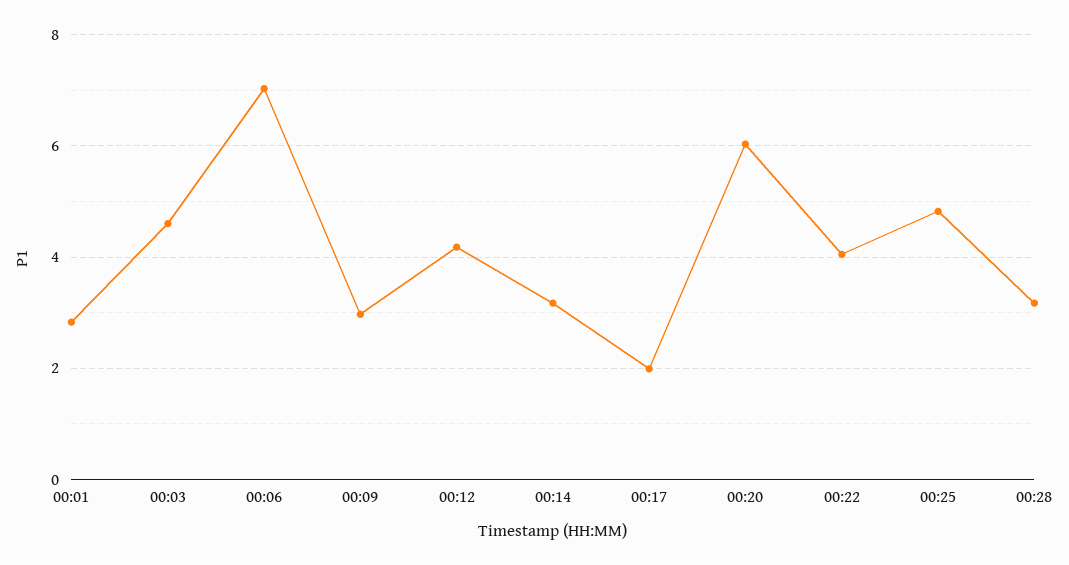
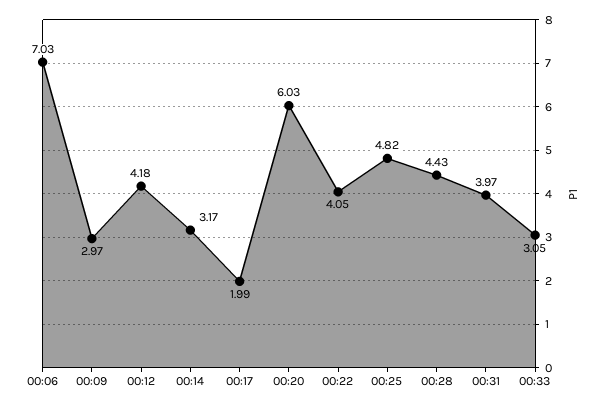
00:01: 2.8 -> none
00:03: 4.6 -> none
00:28: 3.2 -> 4.43
00:31: none -> 3.97
00:33: none -> 3.05

